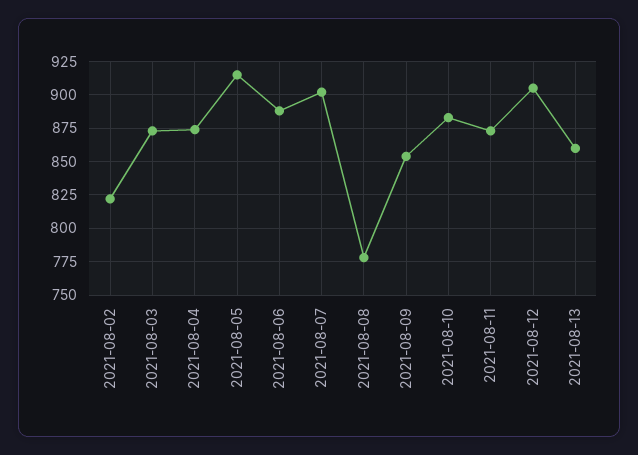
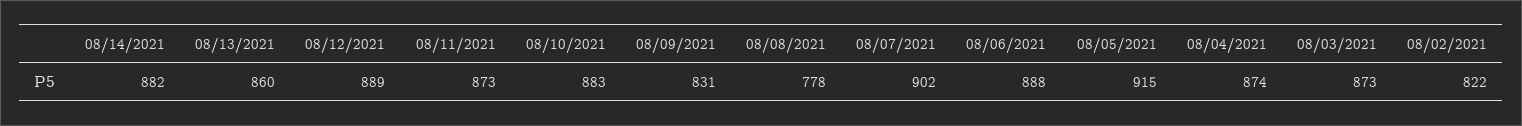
2021-08-09: 855 -> 831
2021-08-12: 905 -> 889
08/14/2021: none -> 882

